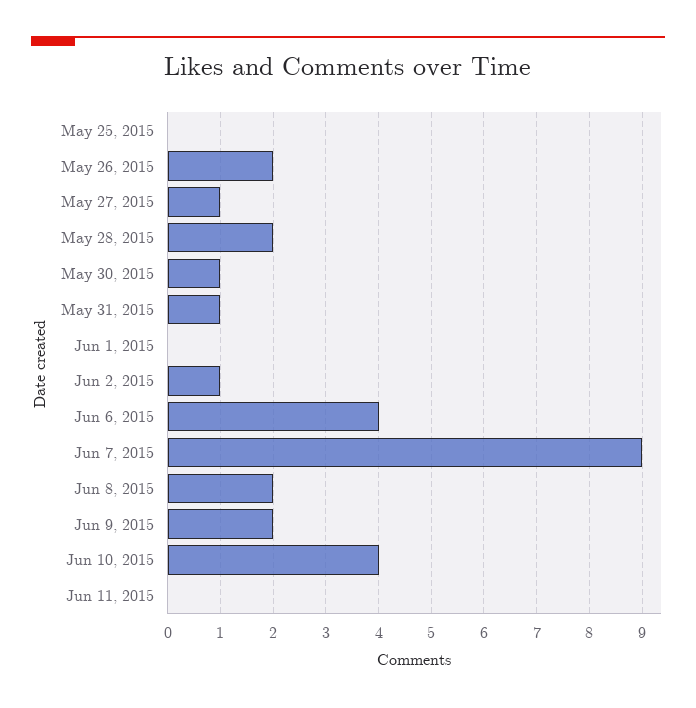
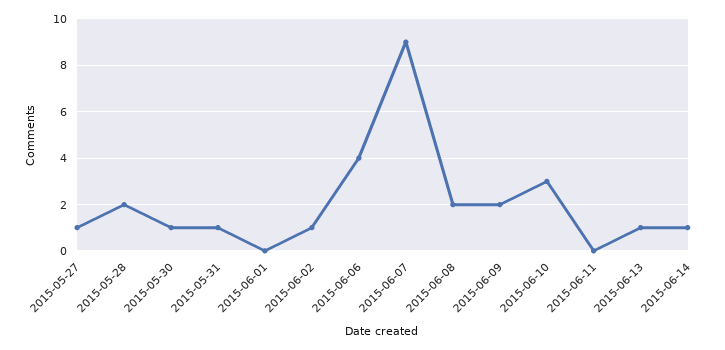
May 25, 2015: 0 -> none
May 26, 2015: 2 -> none
Jun 10, 2015: 4 -> 3
2015-06-13: none -> 1
2015-06-14: none -> 1

